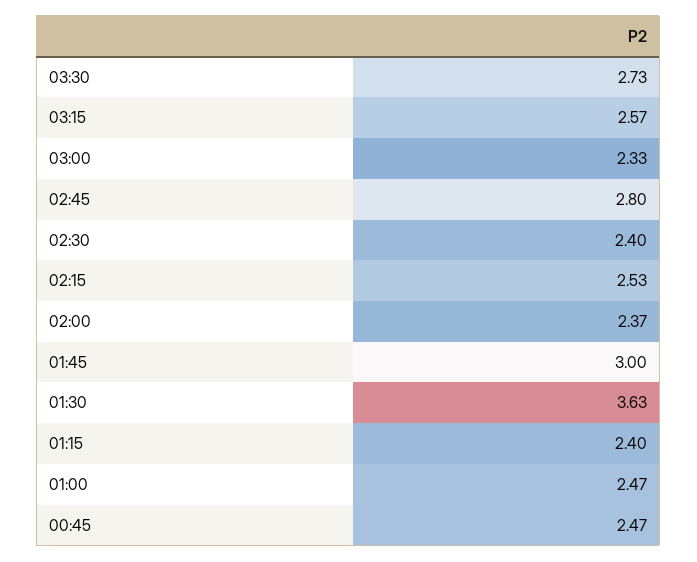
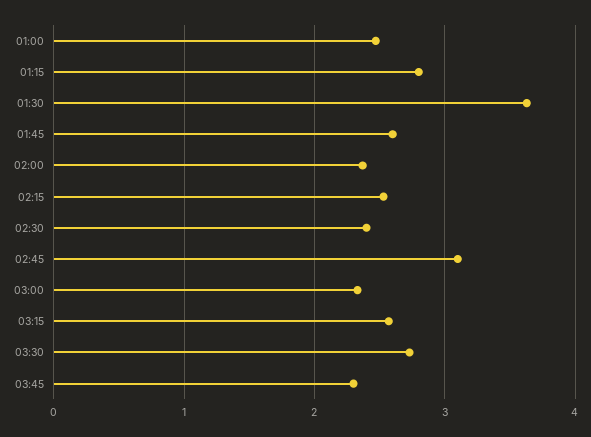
02:45: 2.8 -> 3.1
01:45: 3 -> 2.6
01:15: 2.4 -> 2.8
00:45: 2.47 -> none
03:45: none -> 2.3

